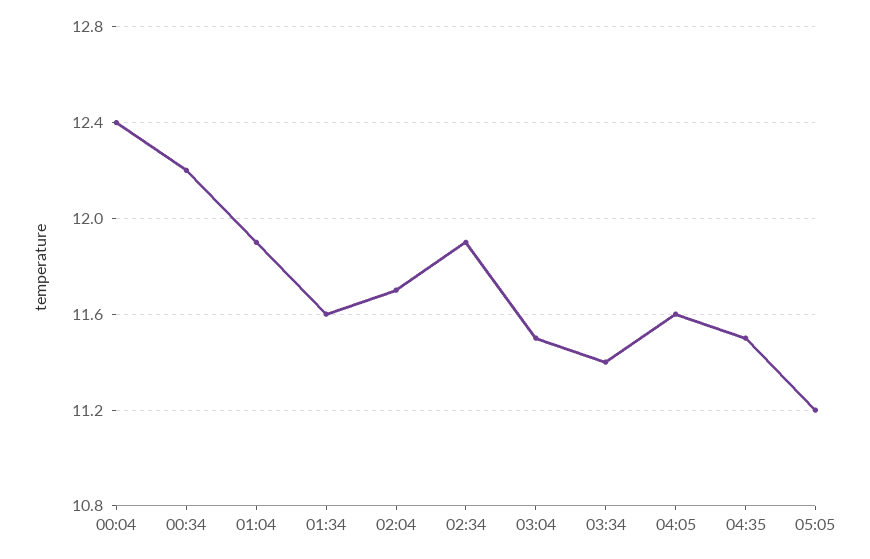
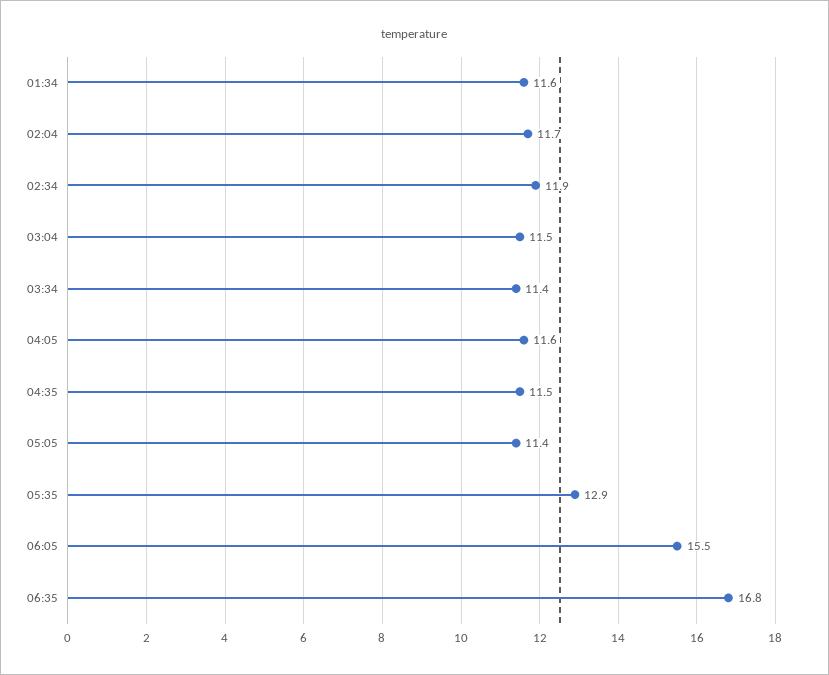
00:04: 12.4 -> none
00:34: 12.2 -> none
01:04: 11.9 -> none
05:05: 11.2 -> 11.4
05:35: none -> 12.9
06:05: none -> 15.5
06:35: none -> 16.8

